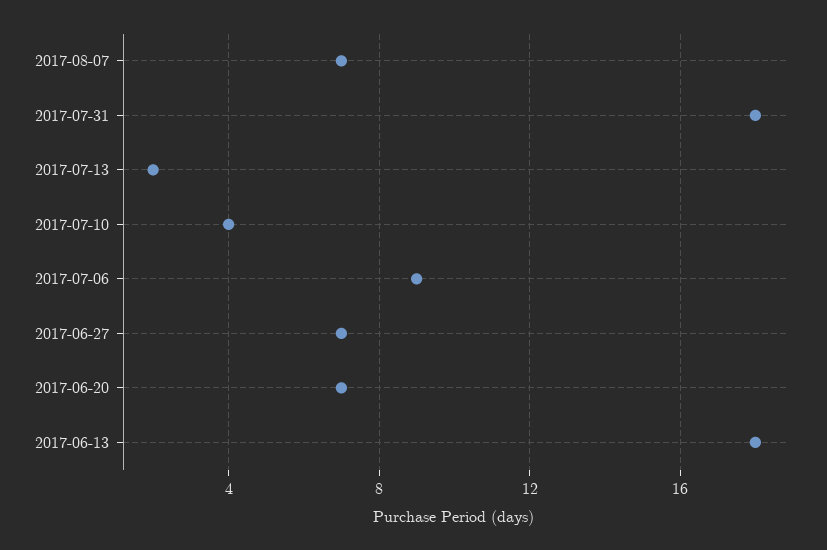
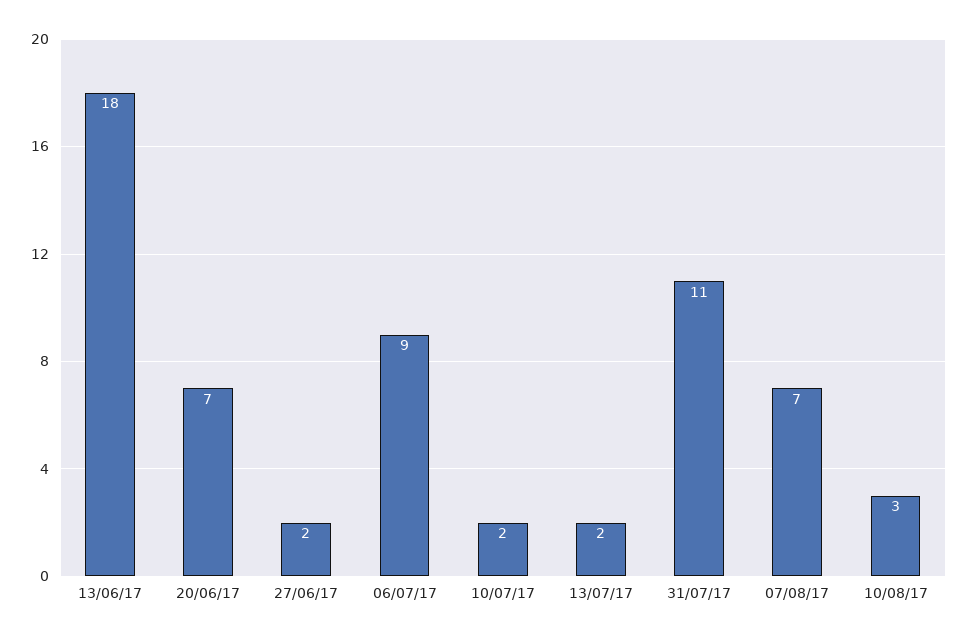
2017-07-31: 18 -> 11
2017-07-10: 4 -> 2
2017-06-27: 7 -> 2
10/08/17: none -> 3

